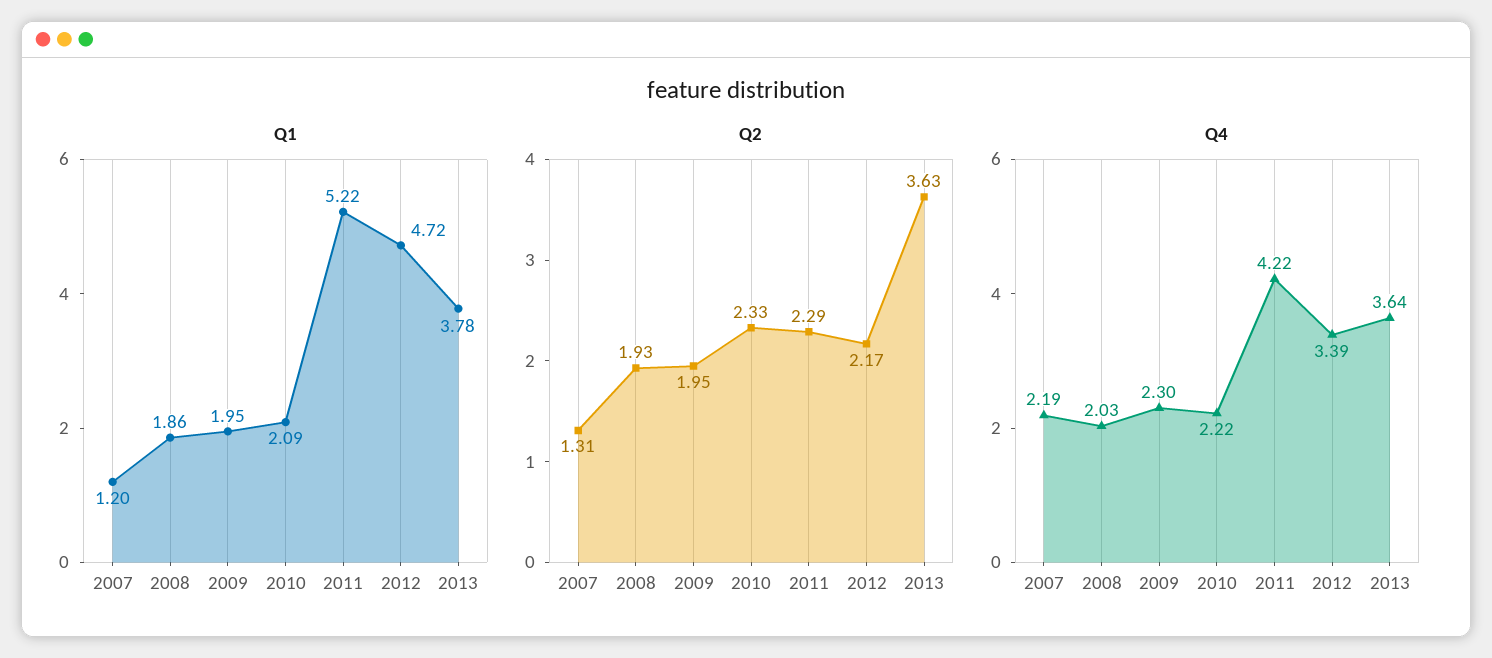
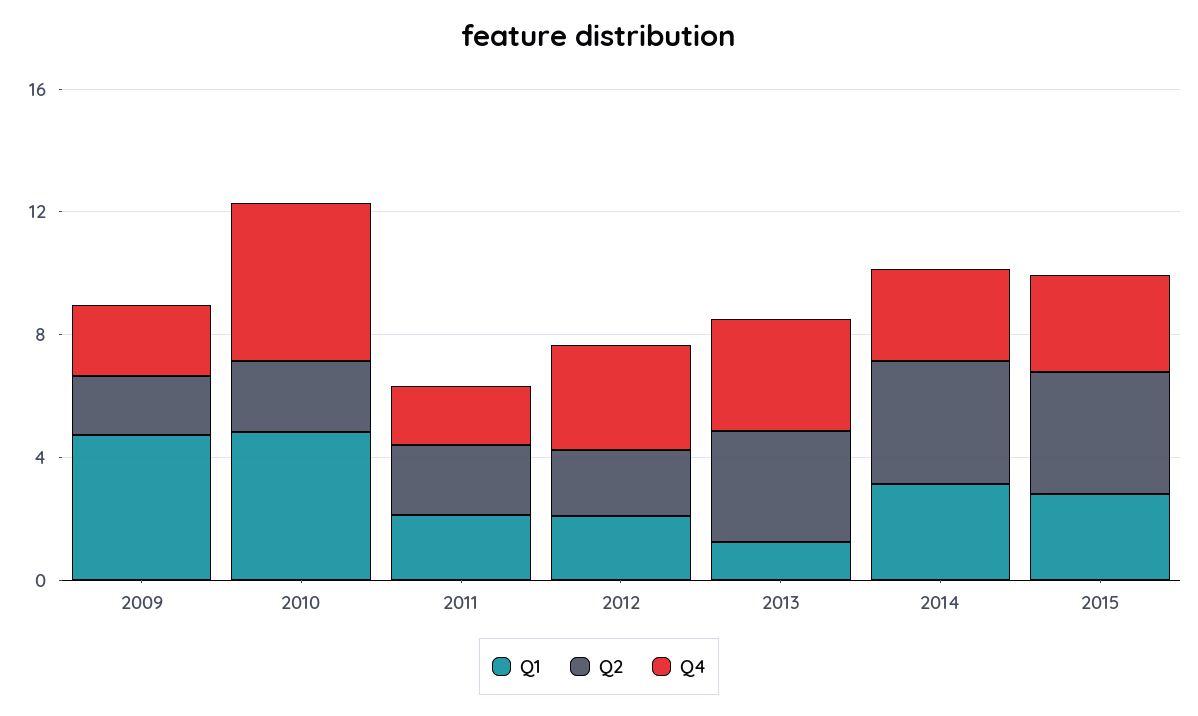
Q1, 2007: 1.2 -> none
Q1, 2008: 1.86 -> none
Q1, 2009: 1.95 -> 5
Q1, 2010: 2.09 -> 5
Q1, 2011: 5.22 -> 2
Q1, 2012: 4.72 -> 2
Q1, 2013: 3.78 -> 1
Q2, 2007: 1.31 -> none
Q2, 2008: 1.93 -> none
Q4, 2007: 2.19 -> none
Q4, 2008: 2.03 -> none
Q4, 2010: 2.22 -> 5
Q4, 2011: 4.22 -> 2
Q1, 2014: none -> 3
Q2, 2014: none -> 4
Q4, 2014: none -> 3
Q1, 2015: none -> 3
Q2, 2015: none -> 4
Q4, 2015: none -> 3

